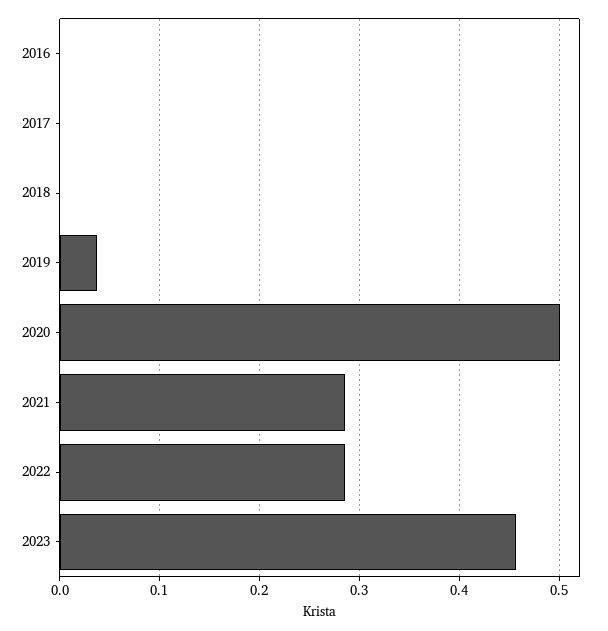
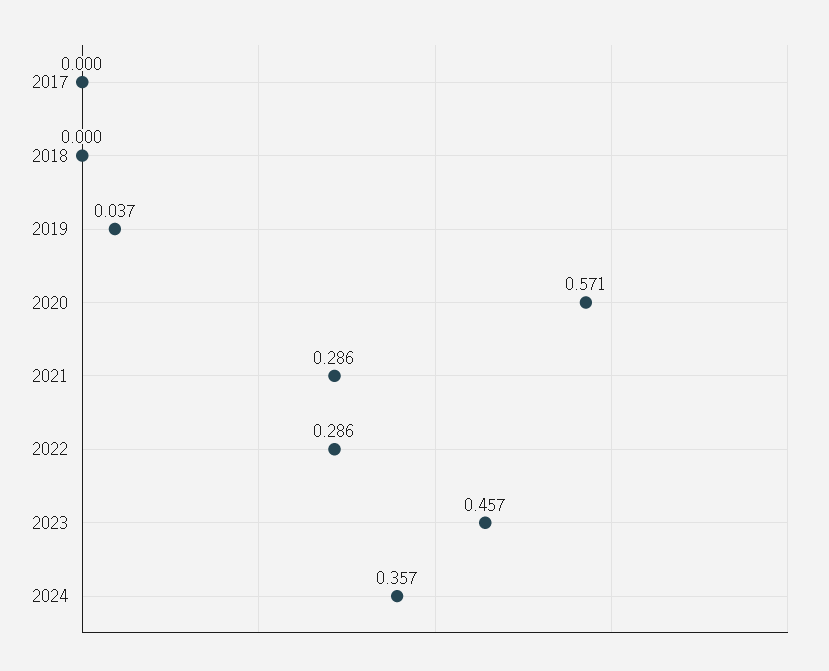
2016: 0 -> none
2020: 0.5 -> 0.571
2024: none -> 0.357

